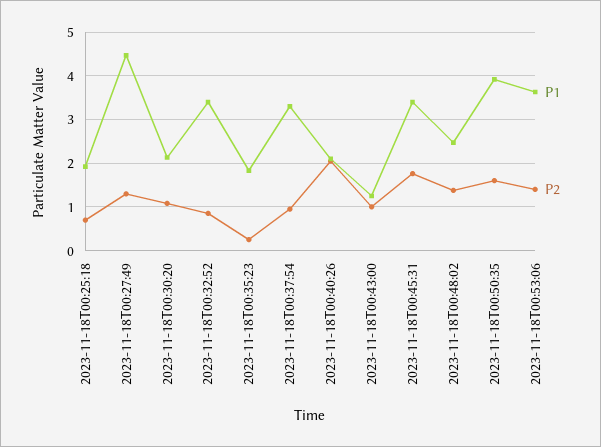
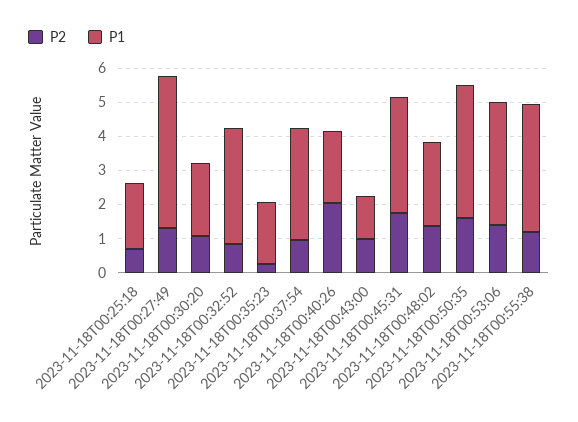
P2, 2023-11-18T00:55:38: none -> 1.25
P1, 2023-11-18T00:55:38: none -> 3.75

